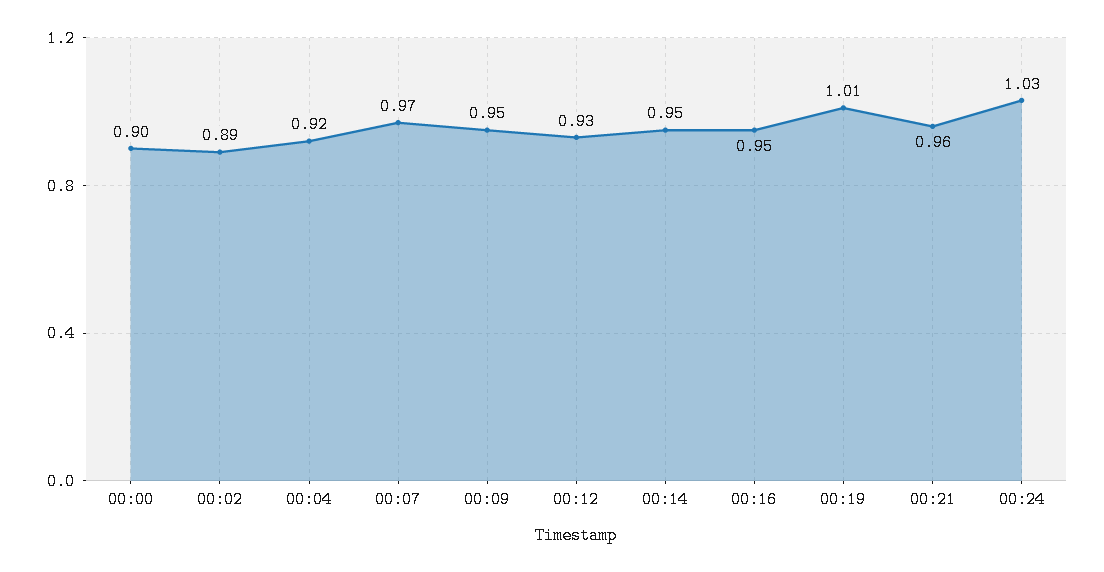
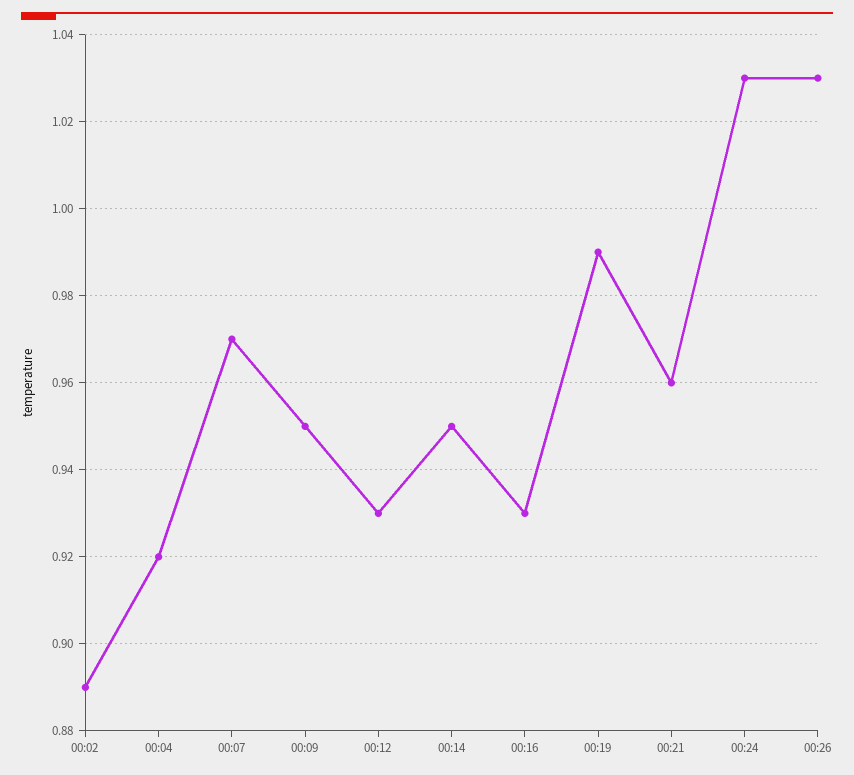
00:00: 0.9 -> none
00:16: 0.95 -> 0.93
00:19: 1.01 -> 0.99
00:26: none -> 1.03

